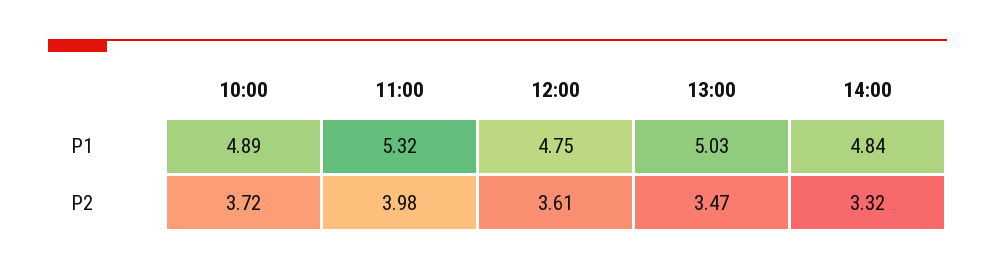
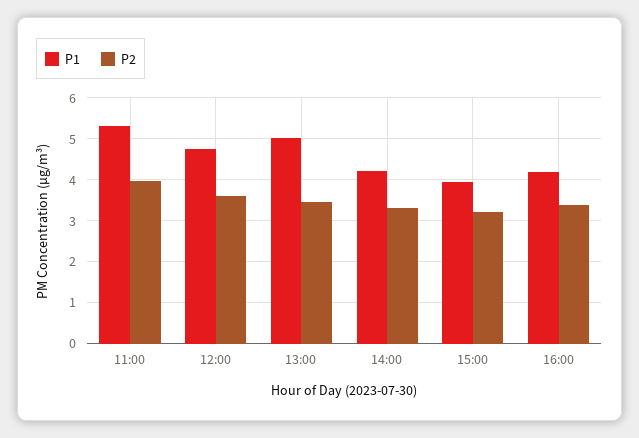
P1, 10:00: 4.89 -> none
P1, 14:00: 4.84 -> 4.2
P2, 10:00: 3.72 -> none
P1, 15:00: none -> 4
P2, 15:00: none -> 3.2
P1, 16:00: none -> 4.2
P2, 16:00: none -> 3.4

